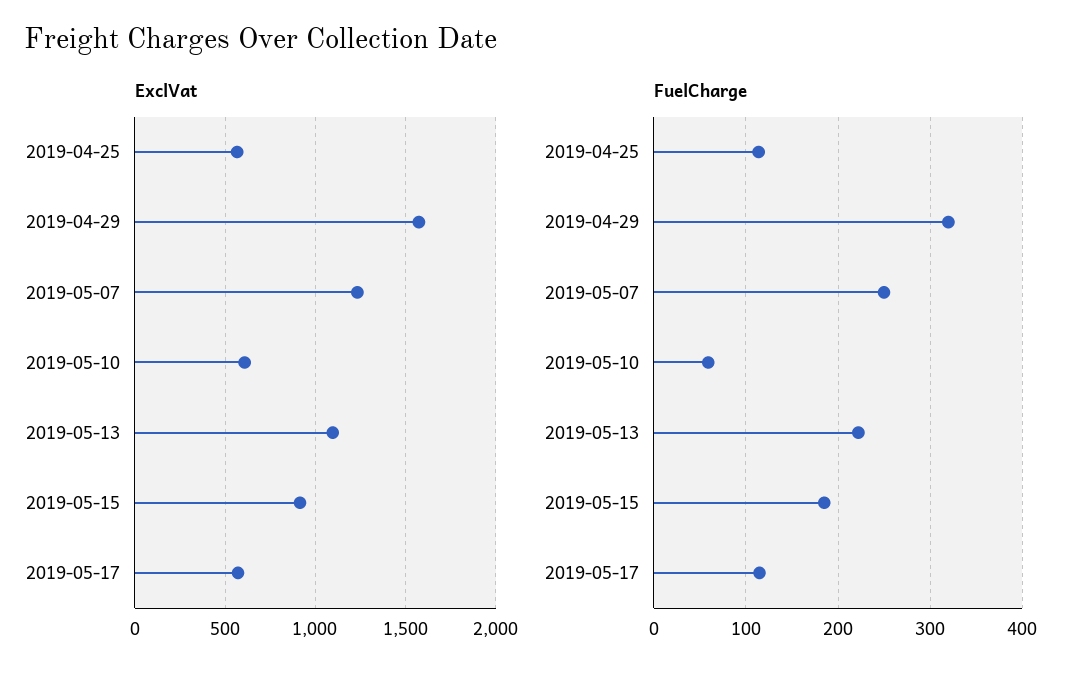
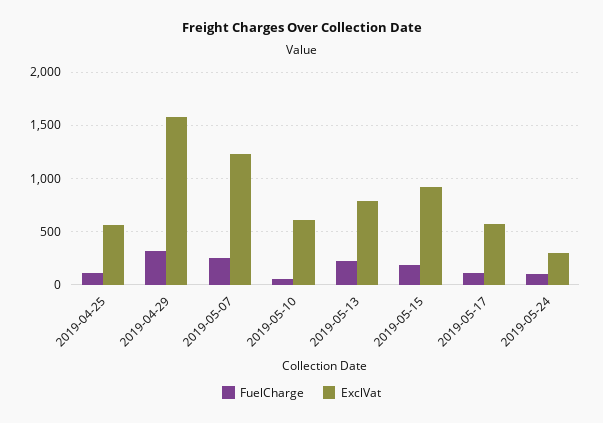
ExclVat, 2019-05-13: 1100 -> 800
FuelCharge, 2019-05-24: none -> 100
ExclVat, 2019-05-24: none -> 300

